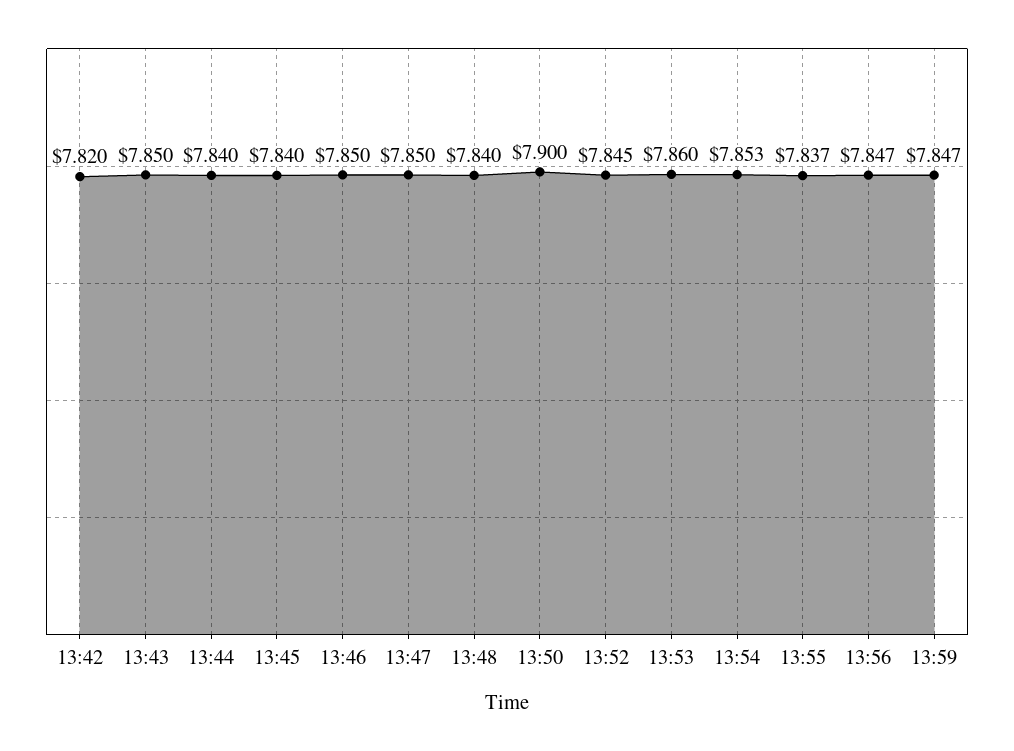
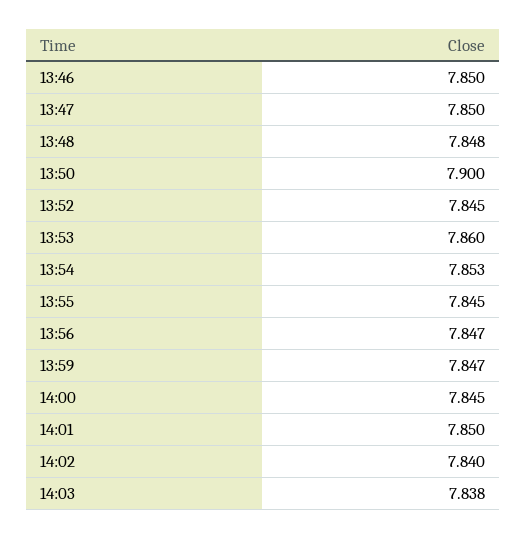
13:42: 7.82 -> none
13:43: 7.85 -> none
13:44: 7.84 -> none
13:45: 7.84 -> none
13:48: 7.84 -> 7.848
13:55: 7.837 -> 7.845
14:00: none -> 7.845
14:01: none -> 7.85
14:02: none -> 7.84
14:03: none -> 7.838

